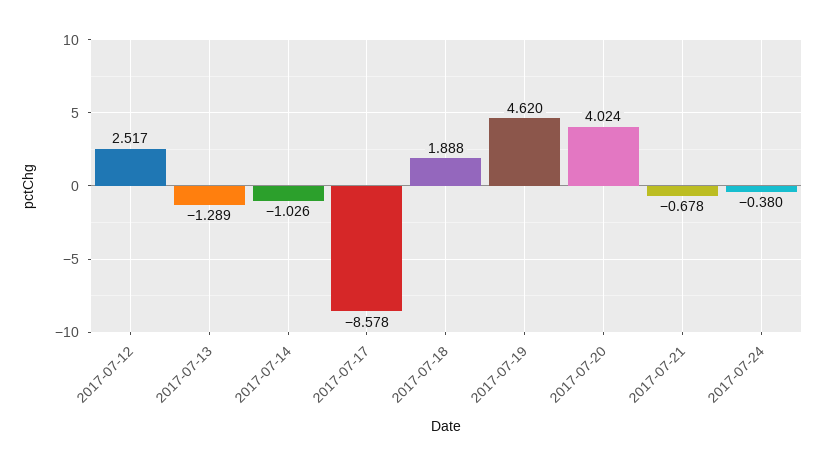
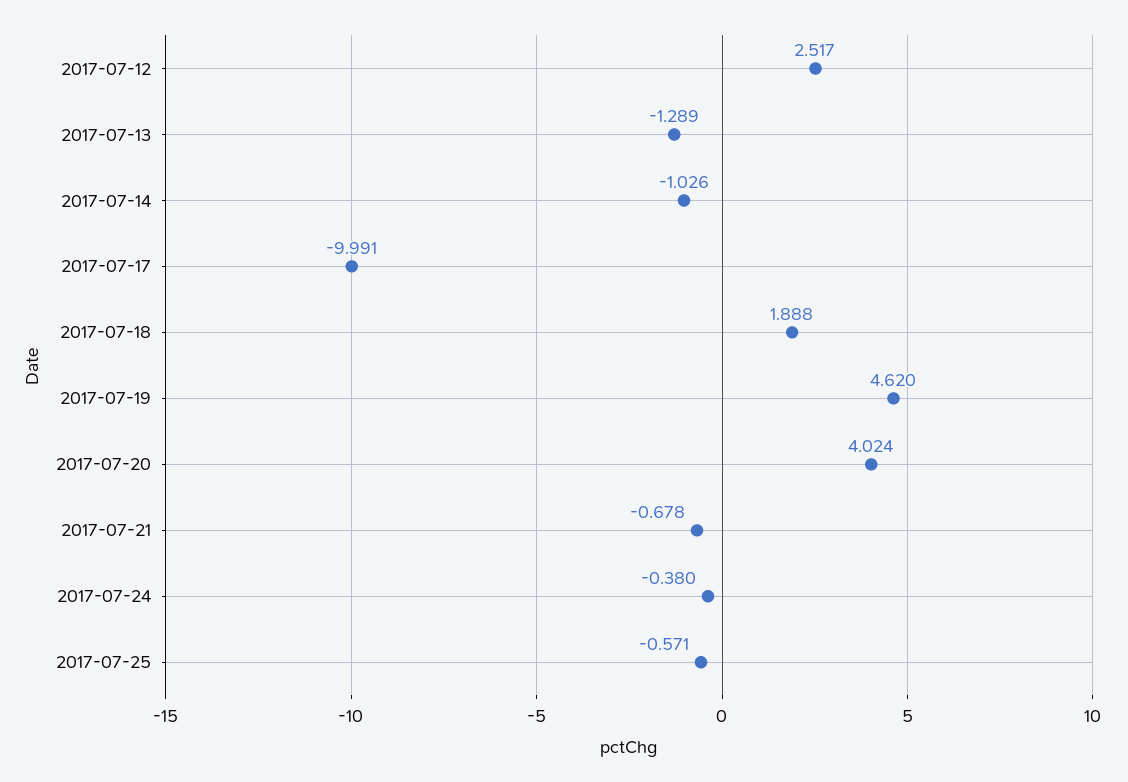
2017-07-17: -8.578 -> -9.991
2017-07-25: none -> -0.571

